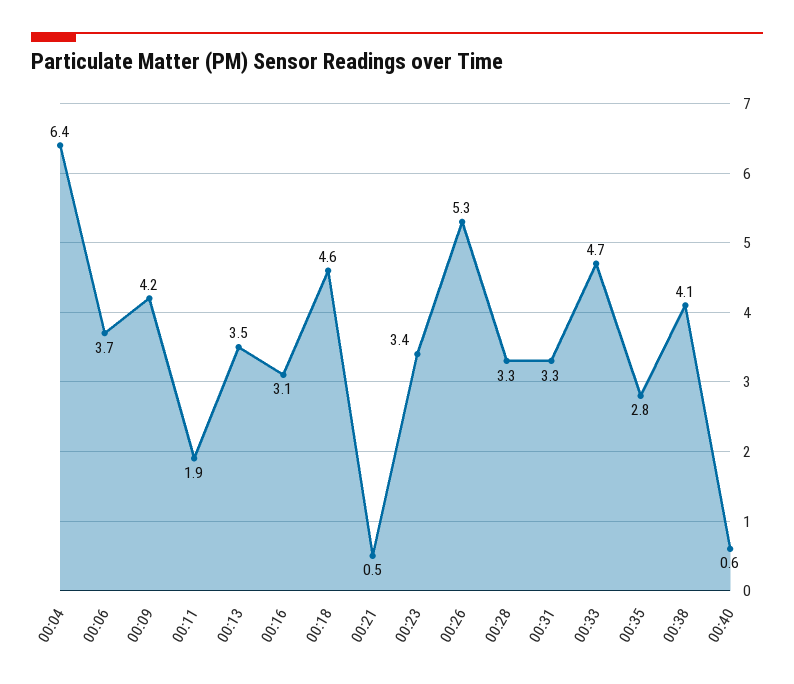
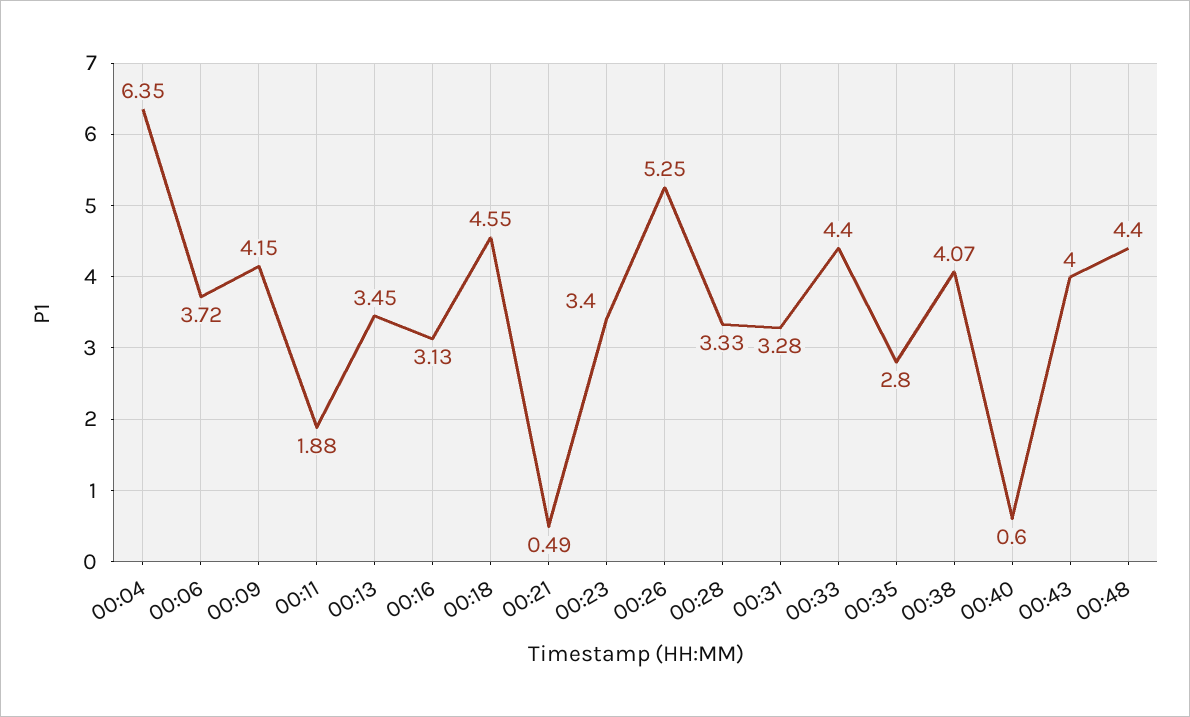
00:33: 4.7 -> 4.4
00:43: none -> 4
00:48: none -> 4.4

